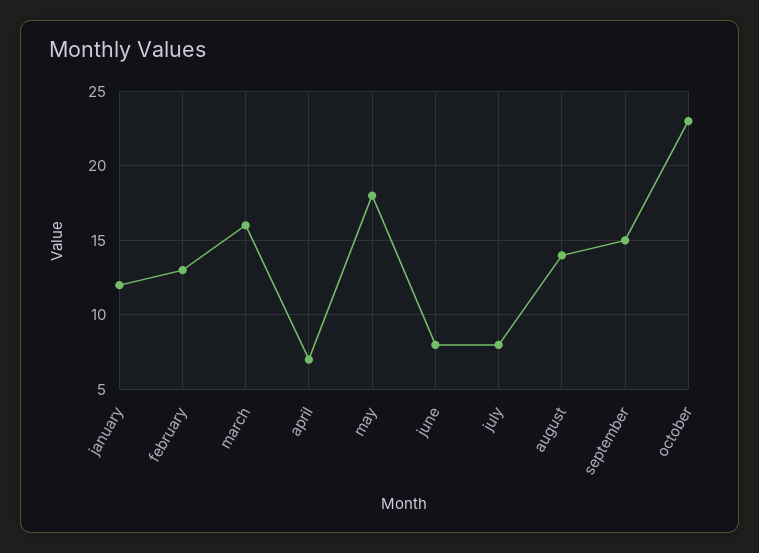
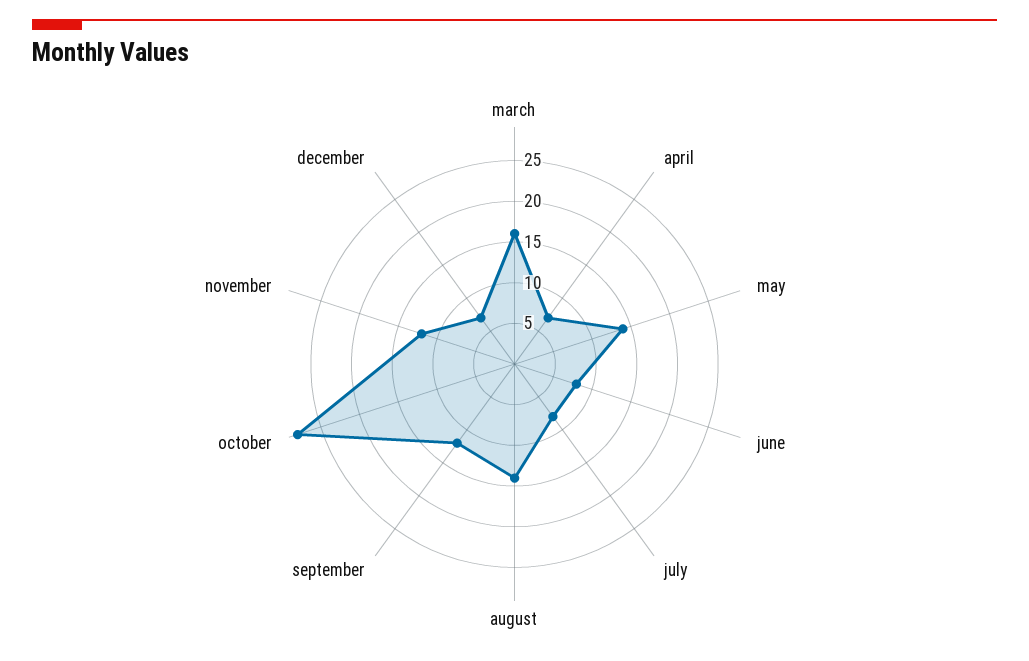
january: 12 -> none
february: 13 -> none
may: 18 -> 14
september: 15 -> 12
october: 23 -> 28
november: none -> 12
december: none -> 7

